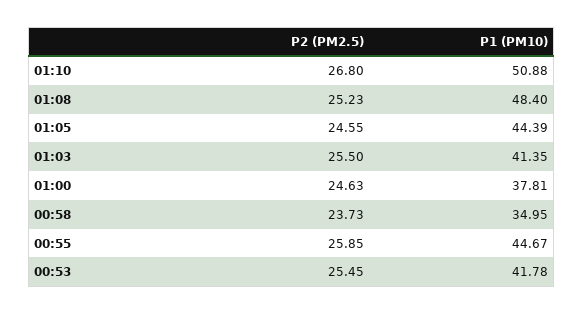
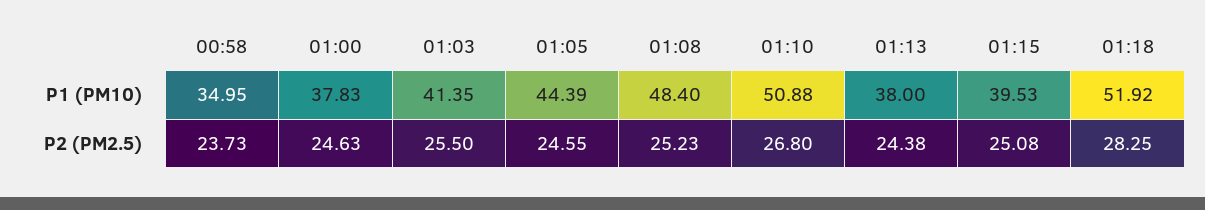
P1 (PM10), 01:00: 37.81 -> 37.83
P2 (PM2.5), 00:55: 25.85 -> none
P1 (PM10), 00:55: 44.67 -> none
P2 (PM2.5), 00:53: 25.45 -> none
P1 (PM10), 00:53: 41.78 -> none
P1 (PM10), 01:13: none -> 38
P1 (PM10), 01:15: none -> 39.53
P1 (PM10), 01:18: none -> 51.92
P2 (PM2.5), 01:13: none -> 24.38
P2 (PM2.5), 01:15: none -> 25.08
P2 (PM2.5), 01:18: none -> 28.25

